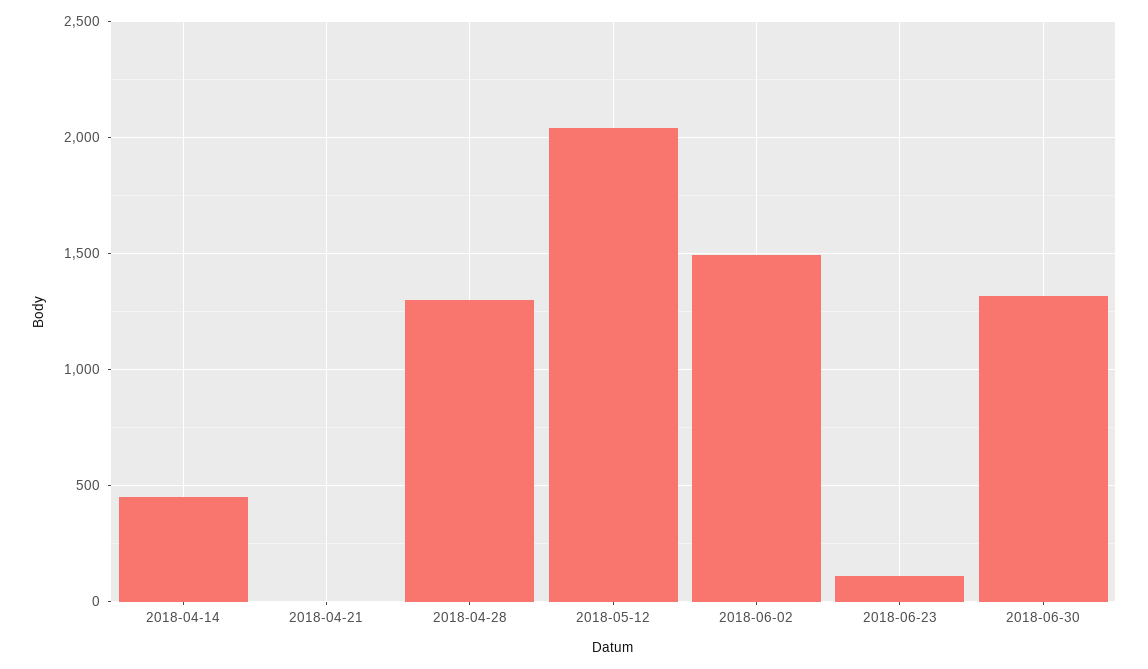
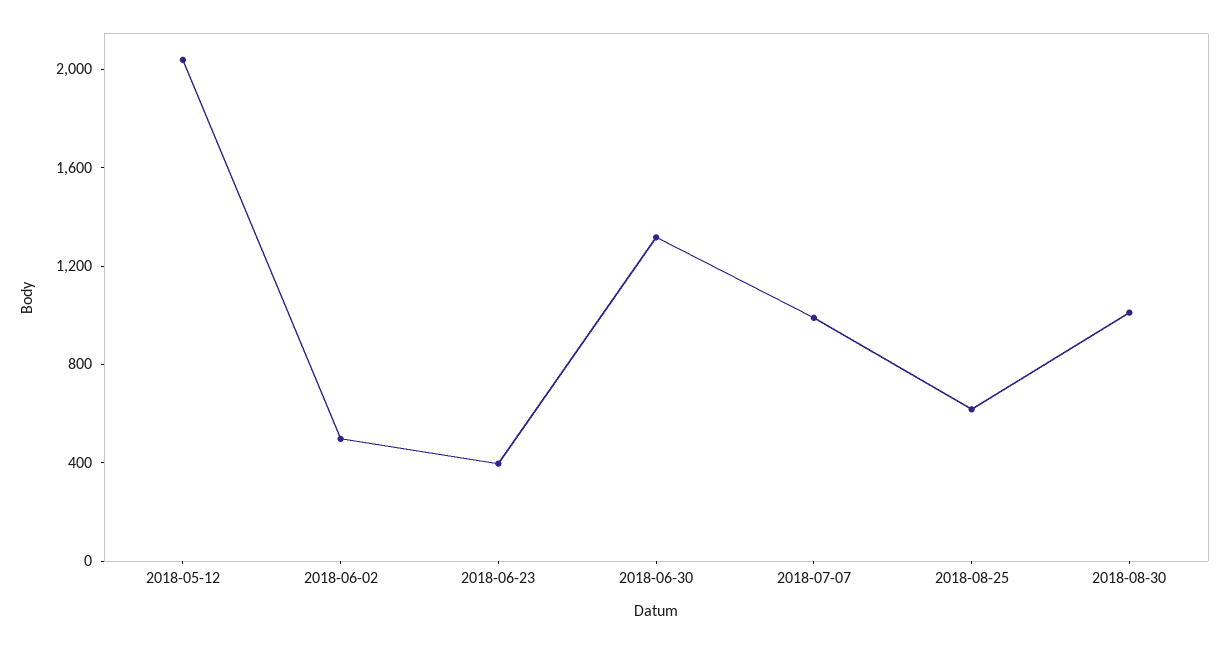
2018-04-14: 450 -> none
2018-04-21: 0 -> none
2018-04-28: 1300 -> none
2018-06-02: 1500 -> 500
2018-06-23: 100 -> 400
2018-07-07: none -> 1000
2018-08-25: none -> 600
2018-08-30: none -> 1000

